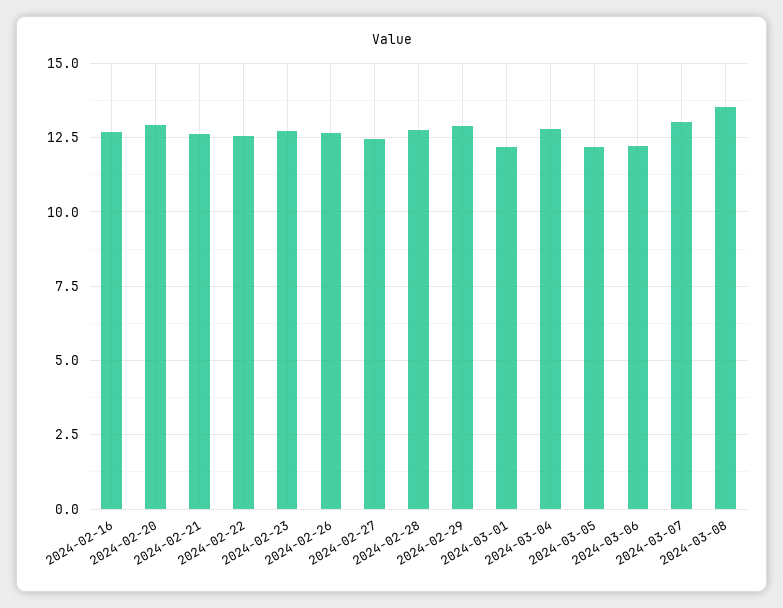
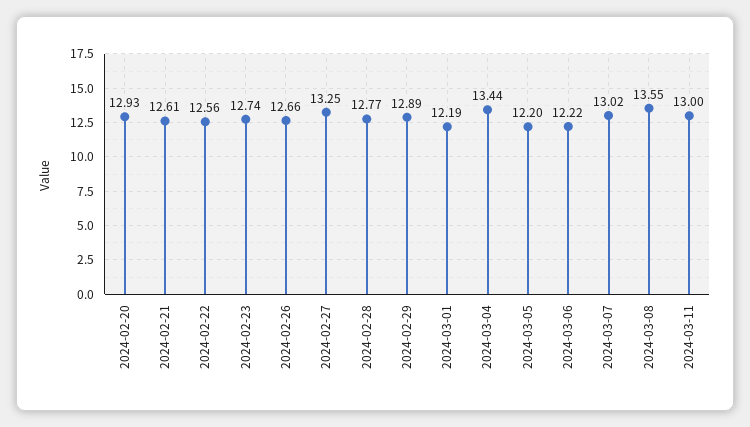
2024-02-16: 12.75 -> none
2024-02-27: 12.5 -> 13.25
2024-03-04: 12.75 -> 13.44
2024-03-11: none -> 13

